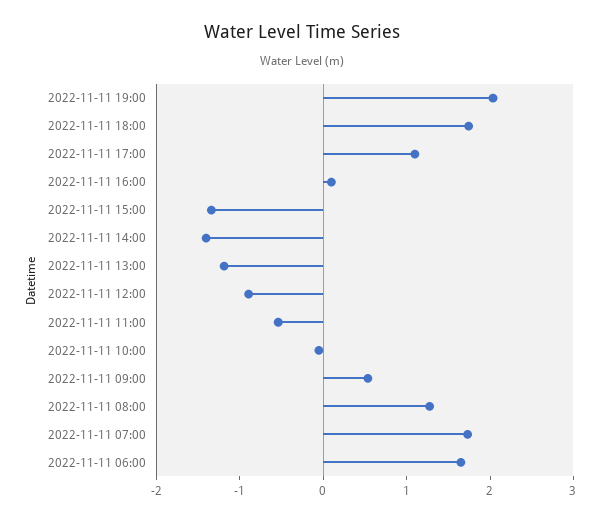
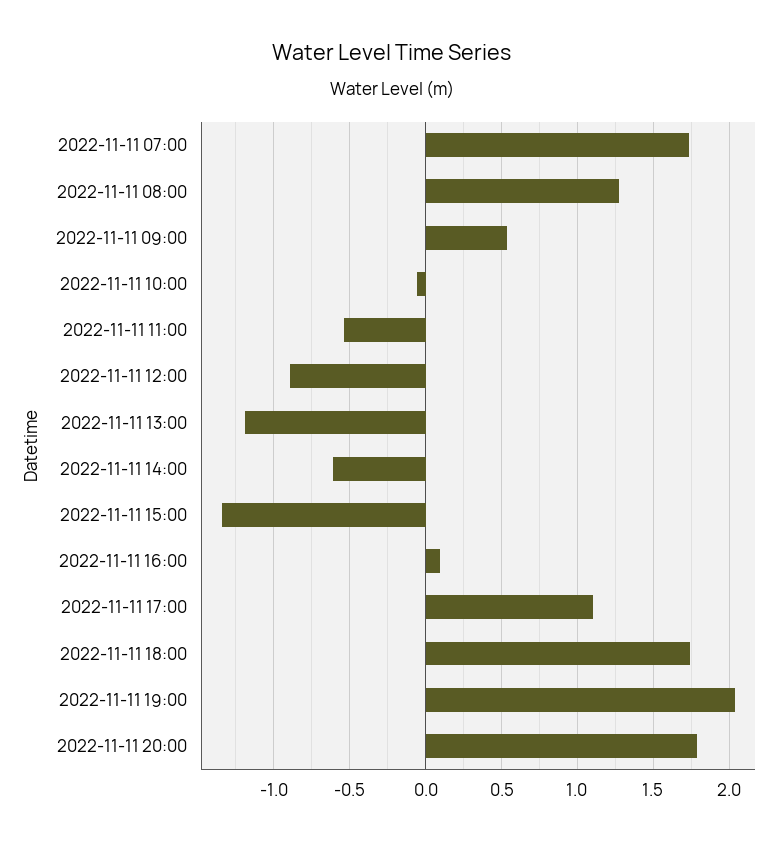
2022-11-11 14:00: -1.4 -> -0.6
2022-11-11 06:00: 1.6 -> none
2022-11-11 20:00: none -> 1.8

